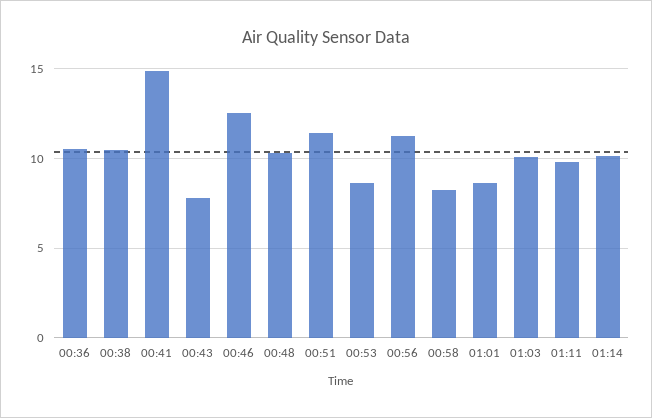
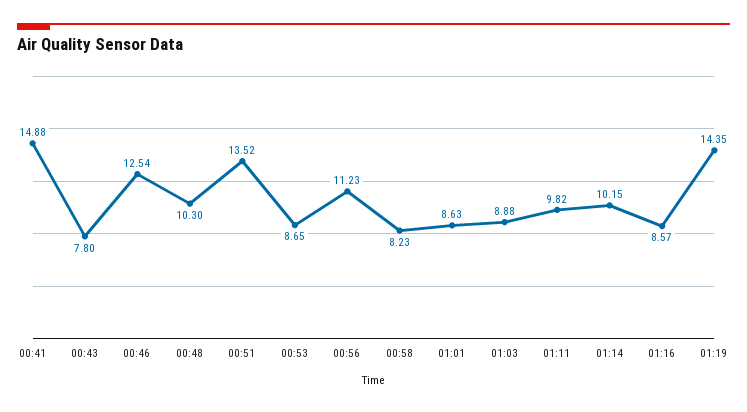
00:36: 10.5 -> none
00:38: 10.5 -> none
00:51: 11.5 -> 13.52
01:03: 10 -> 8.88
01:16: none -> 8.57
01:19: none -> 14.35

